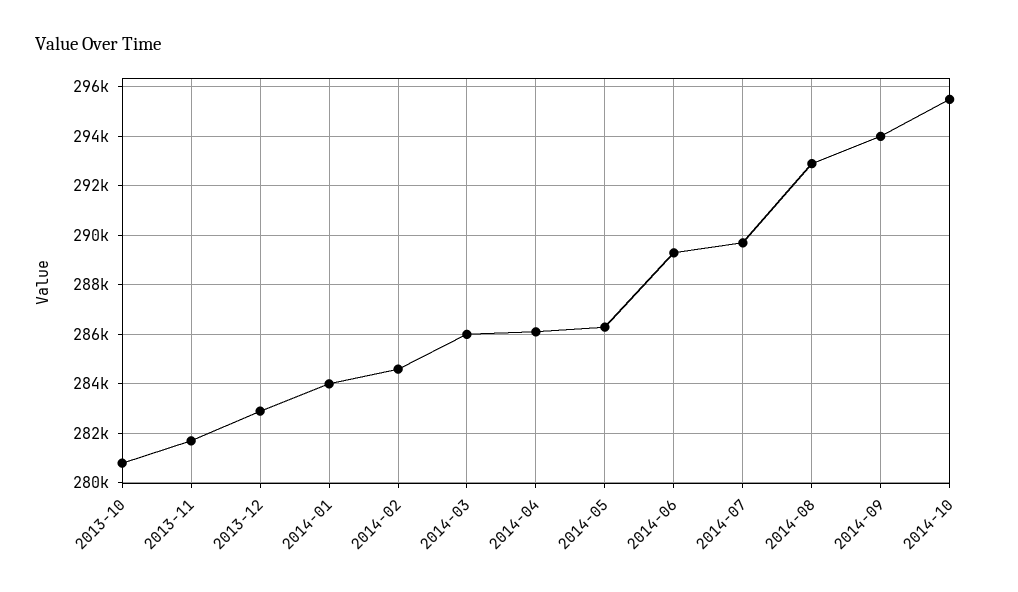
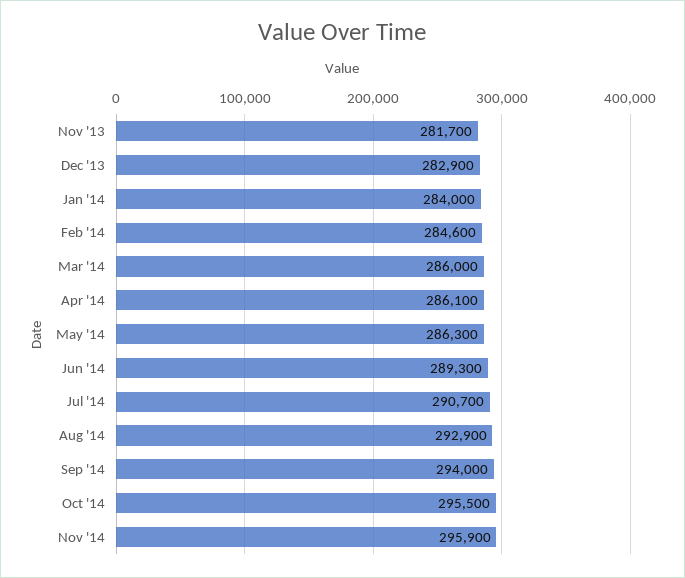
2013-10: 280750 -> none
2014-07: 289750 -> 290700
Nov '14: none -> 295900

